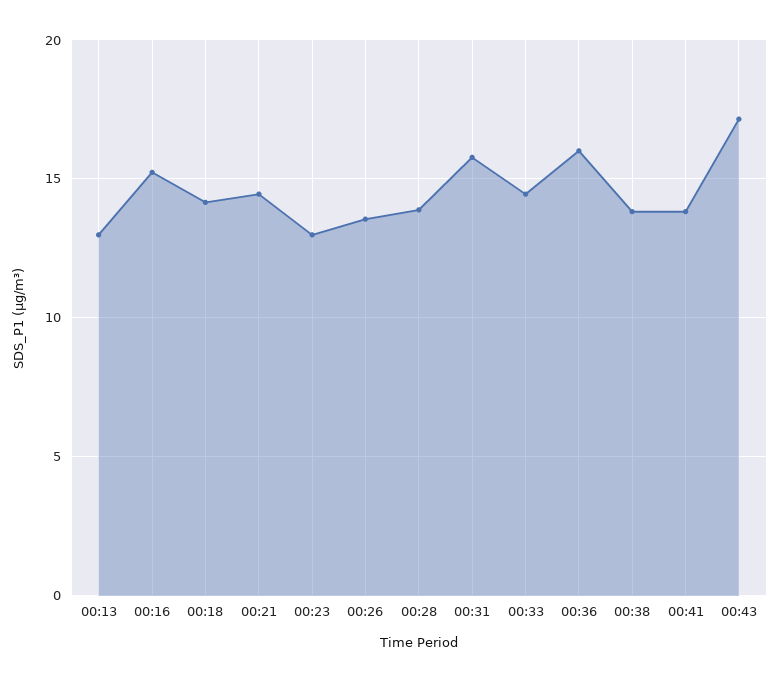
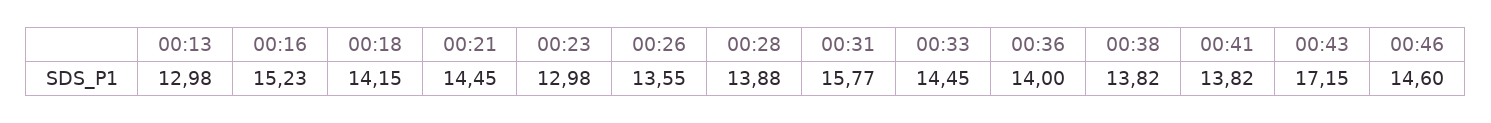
00:36: 16 -> 14
00:46: none -> 14.6

